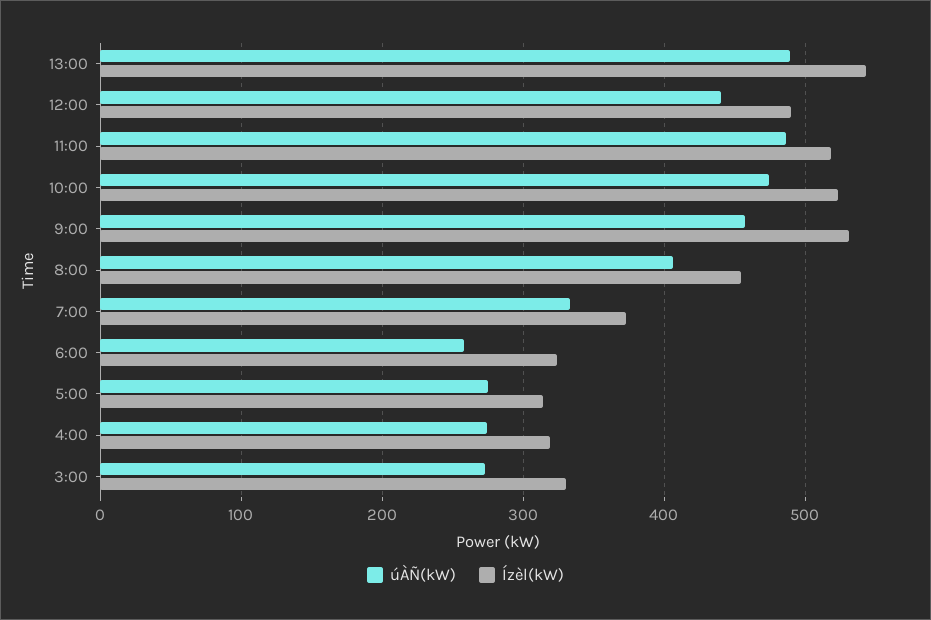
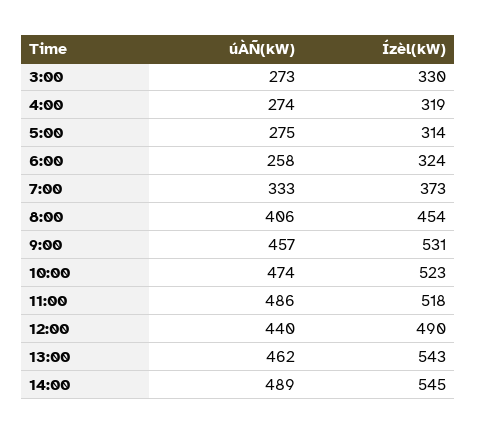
úÀÑ(kW), 13:00: 490 -> 462
úÀÑ(kW), 14:00: none -> 489
Ízèl(kW), 14:00: none -> 545

